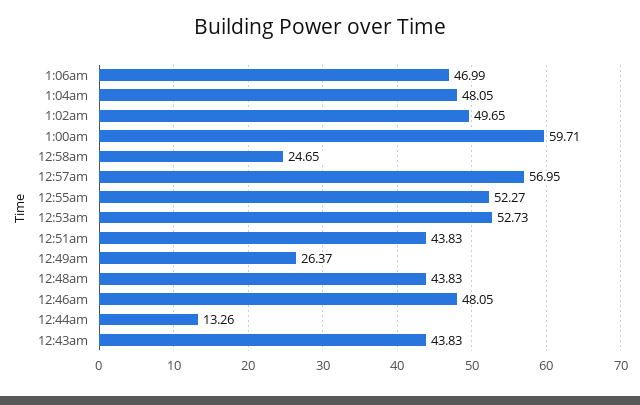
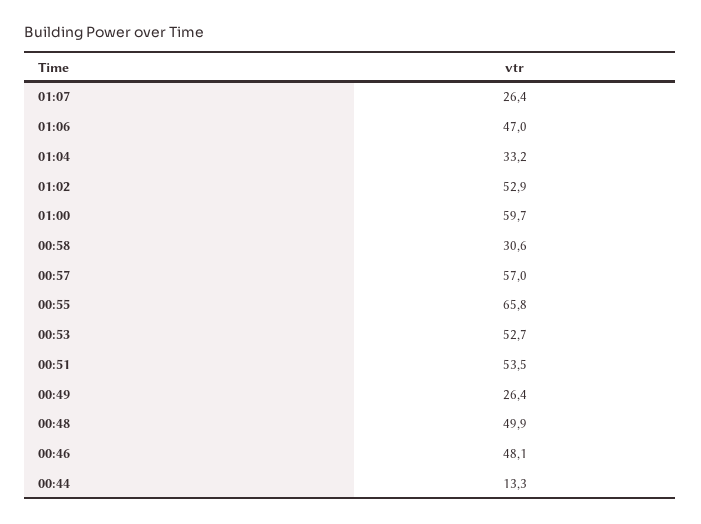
1:04am: 48.05 -> 33.2
1:02am: 49.65 -> 52.9
12:58am: 24.65 -> 30.6
12:55am: 52.27 -> 65.8
12:51am: 43.83 -> 53.5
12:48am: 43.83 -> 49.9
12:43am: 43.83 -> none
01:07: none -> 26.4

